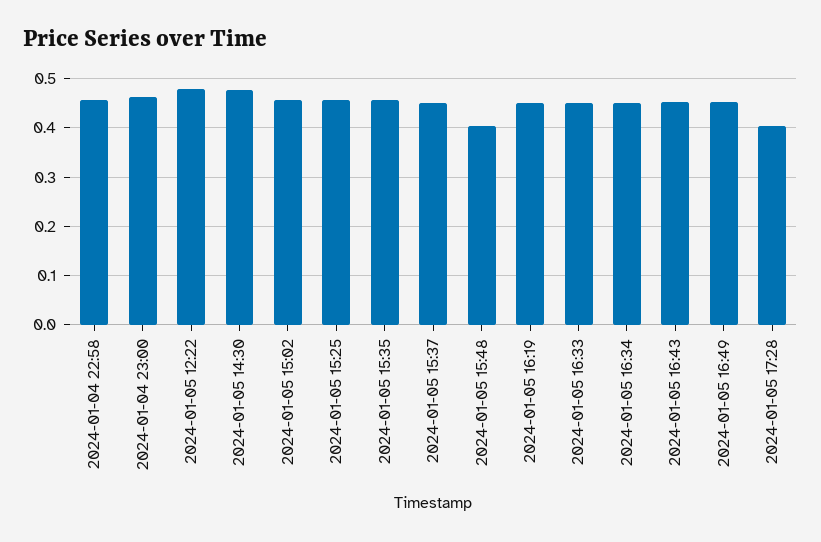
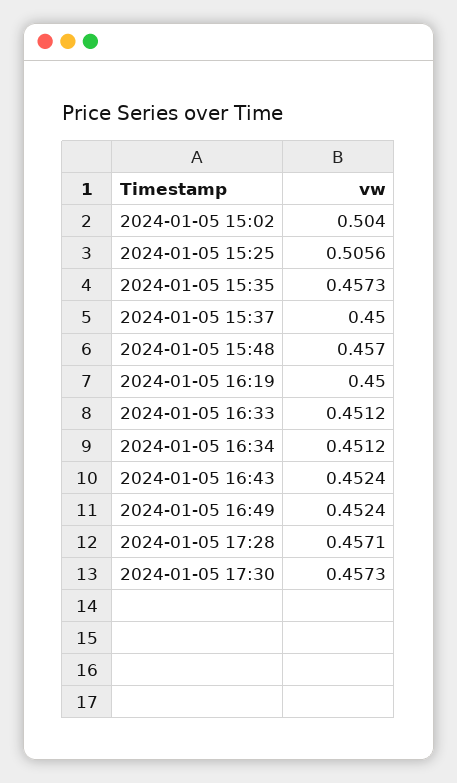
2024-01-04 22:58: 0.46 -> none
2024-01-04 23:00: 0.46 -> none
2024-01-05 12:22: 0.48 -> none
2024-01-05 14:30: 0.48 -> none
2024-01-05 15:02: 0.46 -> 0.504
2024-01-05 15:25: 0.46 -> 0.5056
2024-01-05 15:48: 0.4 -> 0.457
2024-01-05 17:28: 0.4 -> 0.4571
2024-01-05 17:30: none -> 0.4573

